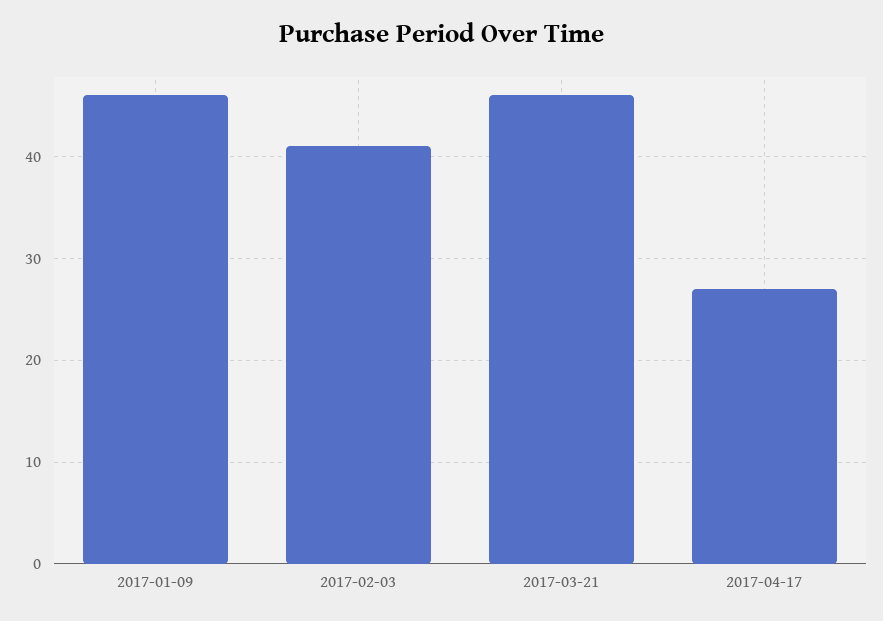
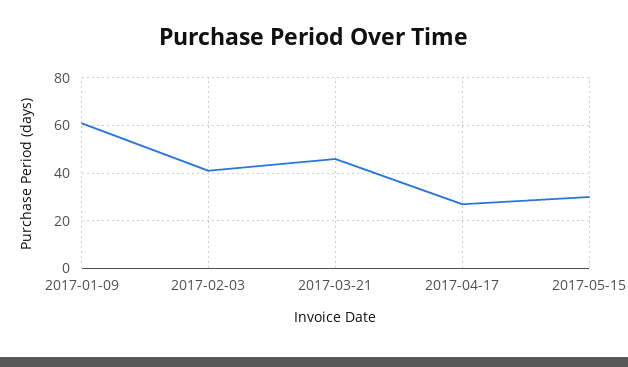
2017-01-09: 46 -> 60
2017-05-15: none -> 30

